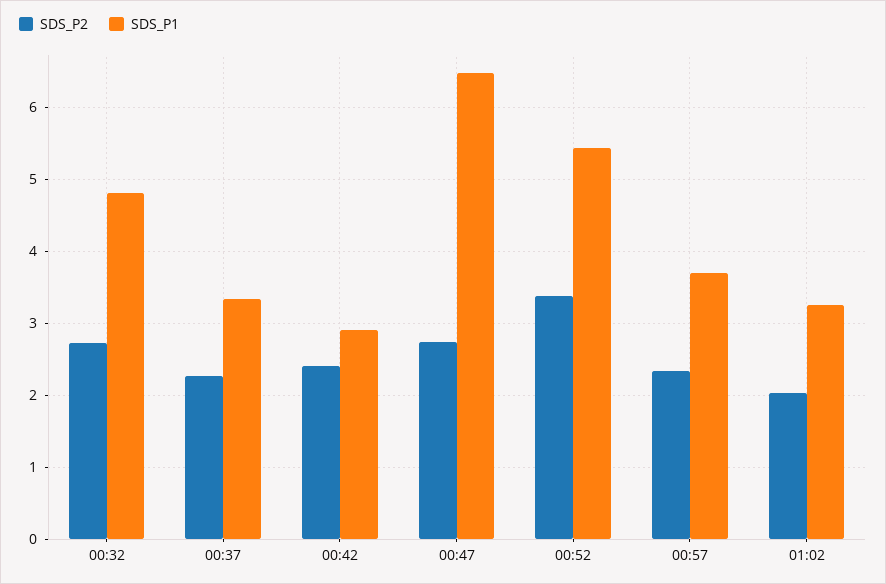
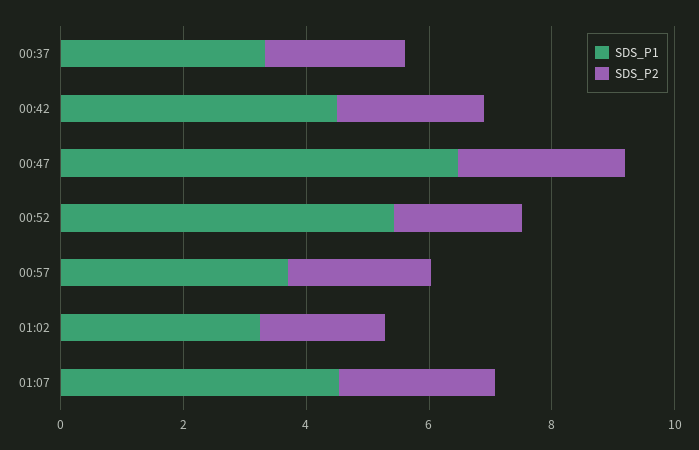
SDS_P2, 00:32: 2.7 -> none
SDS_P1, 00:32: 4.8 -> none
SDS_P1, 00:42: 2.9 -> 4.5
SDS_P2, 00:52: 3.4 -> 2
SDS_P1, 01:07: none -> 4.5
SDS_P2, 01:07: none -> 2.5

